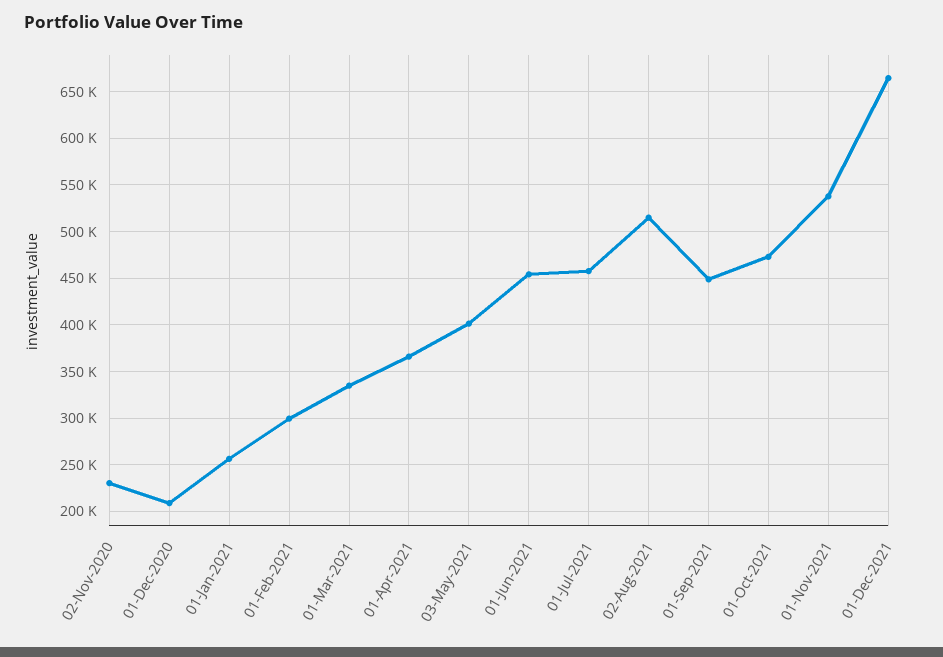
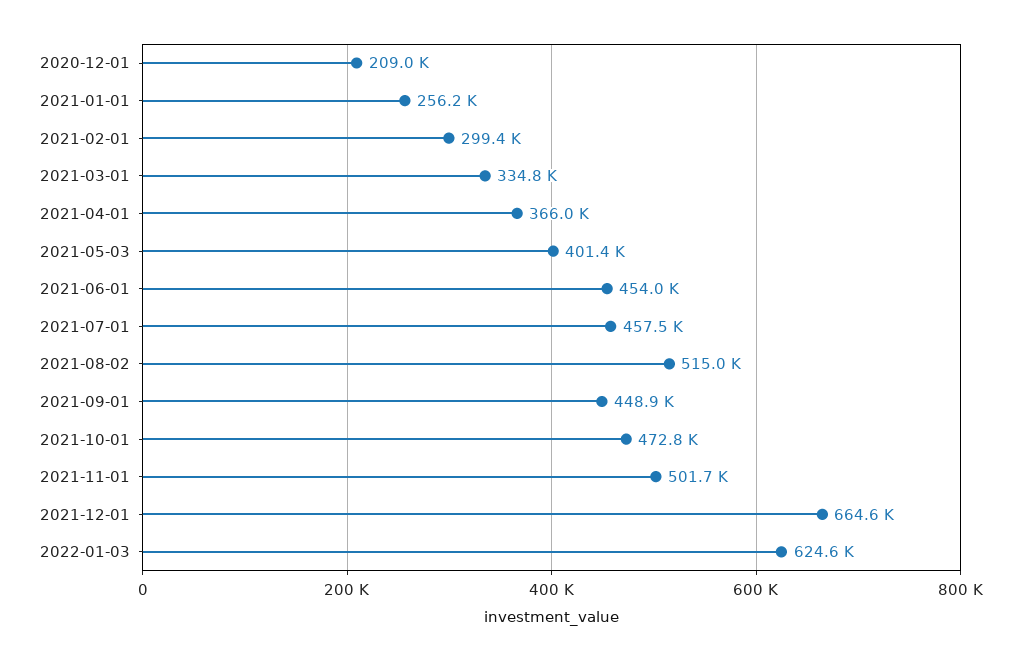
02-Nov-2020: 230000 -> none
01-Nov-2021: 540000 -> 501700
2022-01-03: none -> 624600

